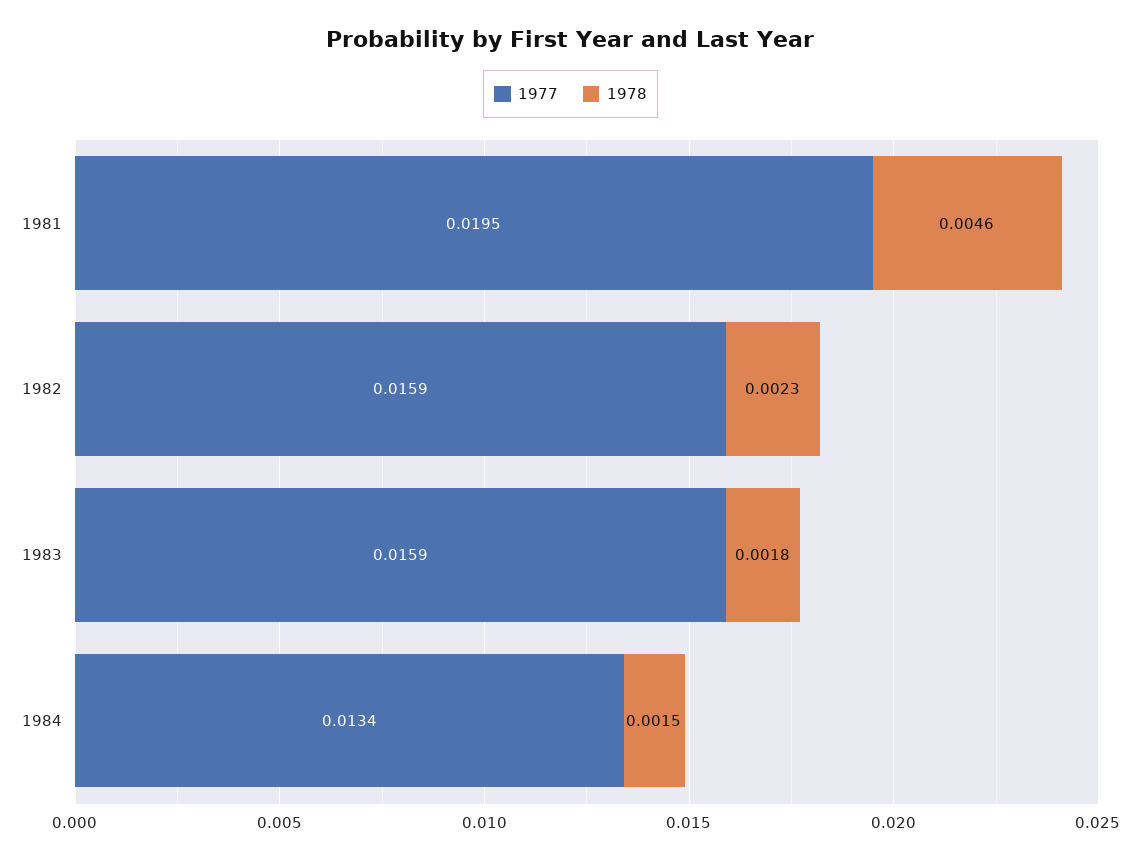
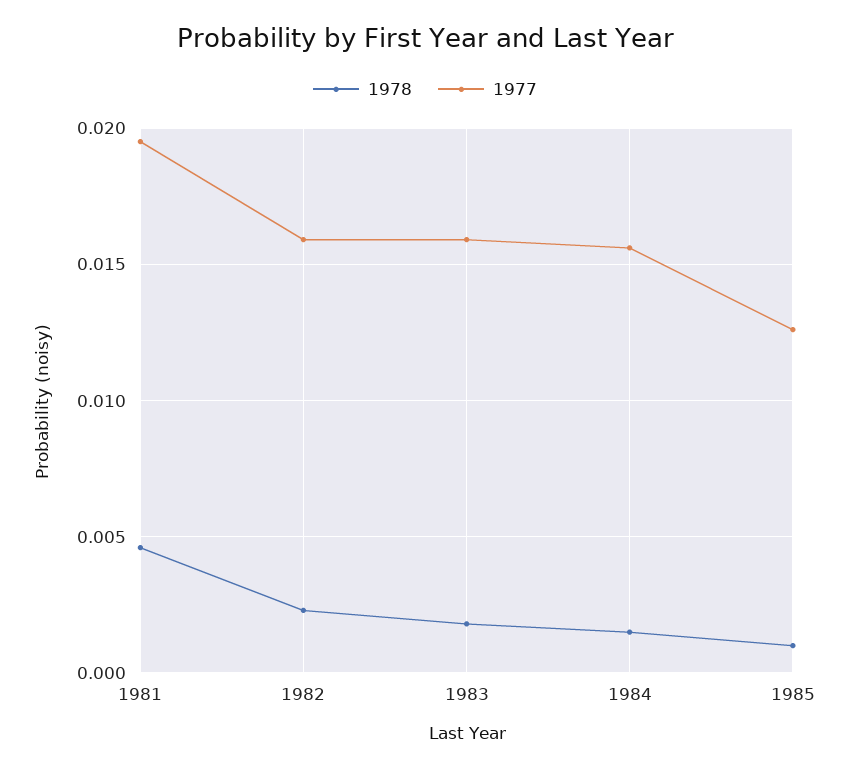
1977, 1984: 0.0134 -> 0.0155
1978, 1985: none -> 0.001
1977, 1985: none -> 0.0125

